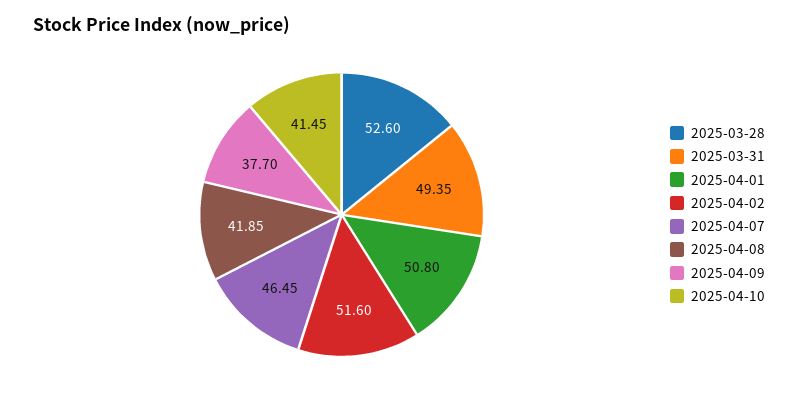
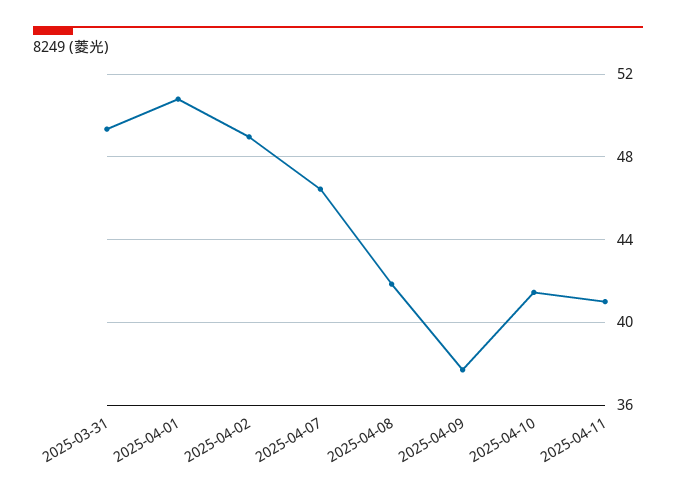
2025-03-28: 52.6 -> none
2025-04-02: 51.6 -> 49
2025-04-11: none -> 41

